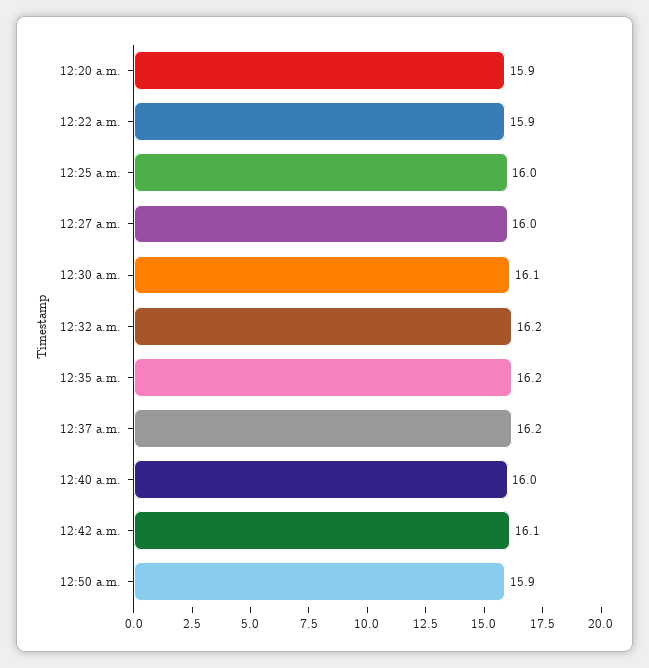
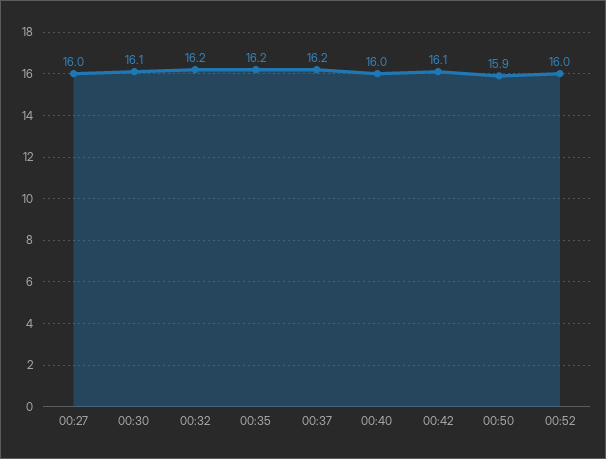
12:20 a.m.: 15.9 -> none
12:22 a.m.: 15.9 -> none
12:25 a.m.: 16 -> none
00:52: none -> 16

